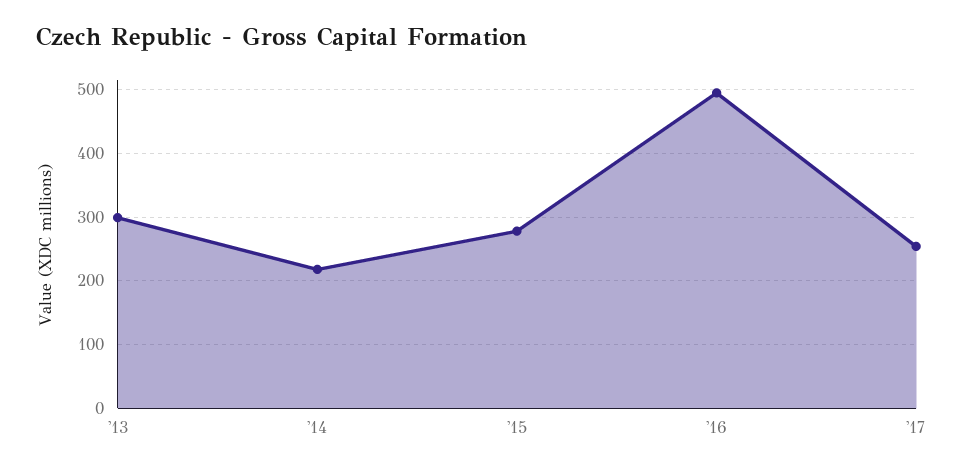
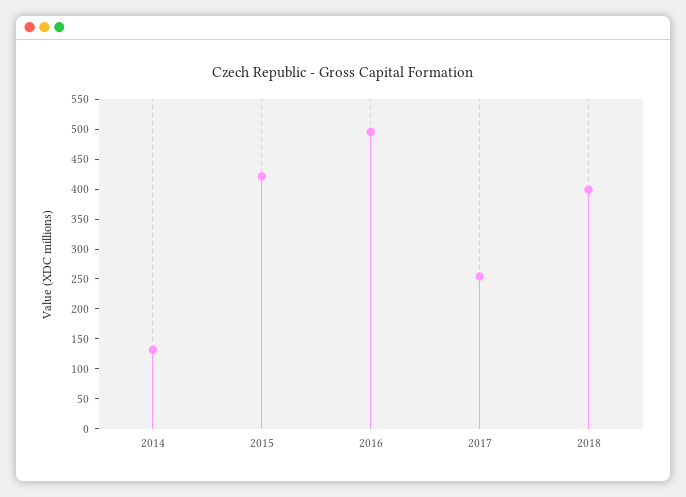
'13: 300 -> none
'14: 220 -> 125
'15: 280 -> 425
2018: none -> 400

